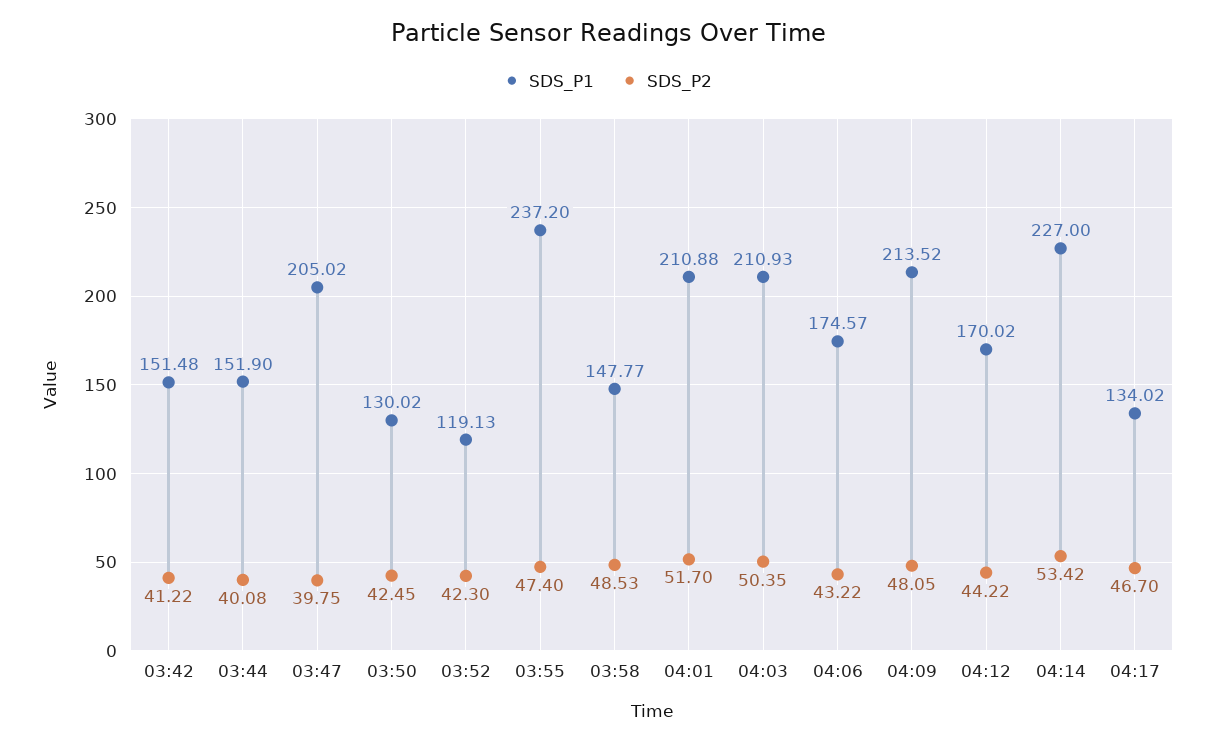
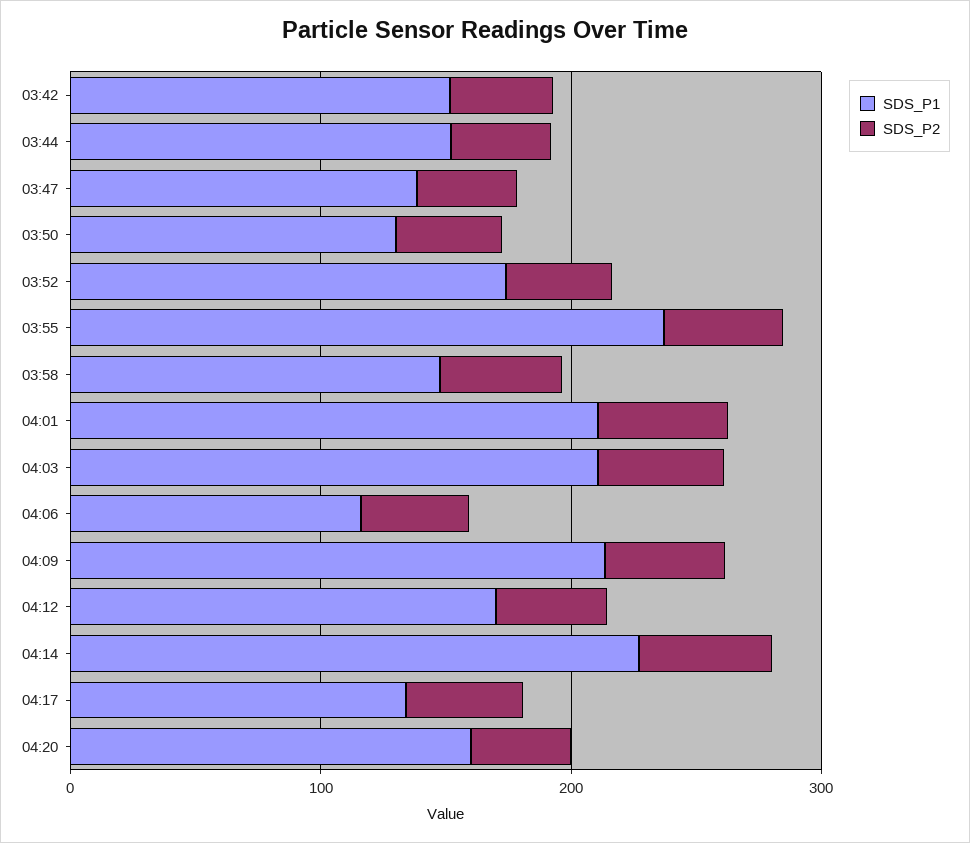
SDS_P1, 03:47: 205.02 -> 140
SDS_P1, 03:52: 119.13 -> 180
SDS_P1, 04:06: 174.57 -> 120
SDS_P1, 04:20: none -> 160
SDS_P2, 04:20: none -> 40

